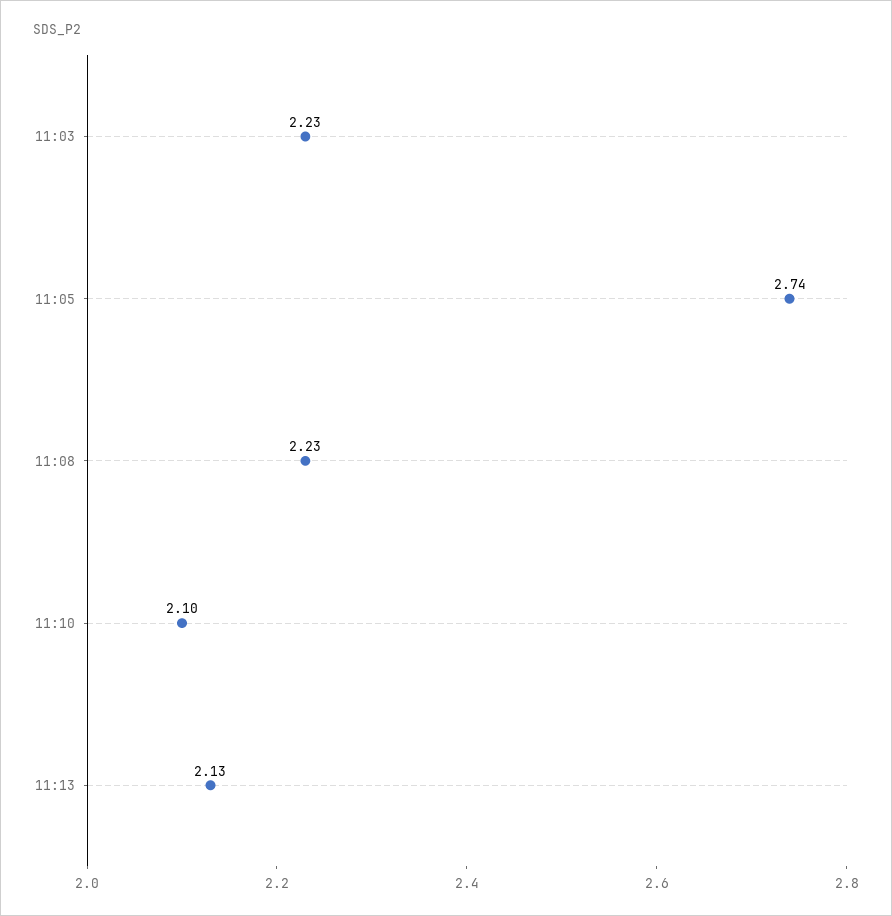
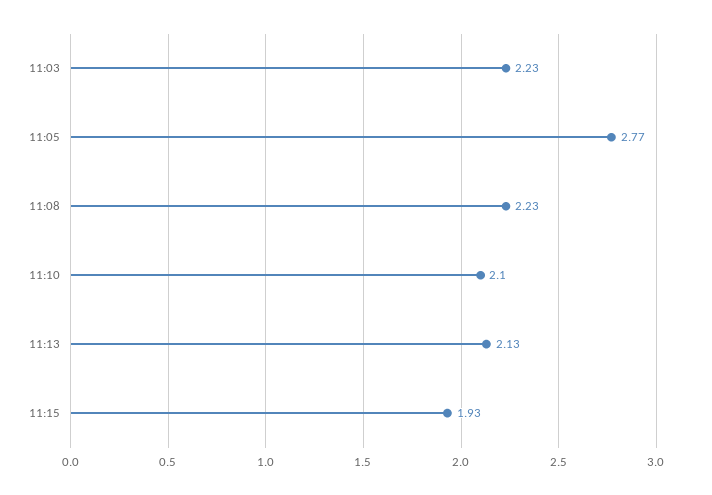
11:05: 2.74 -> 2.77
11:15: none -> 1.93

